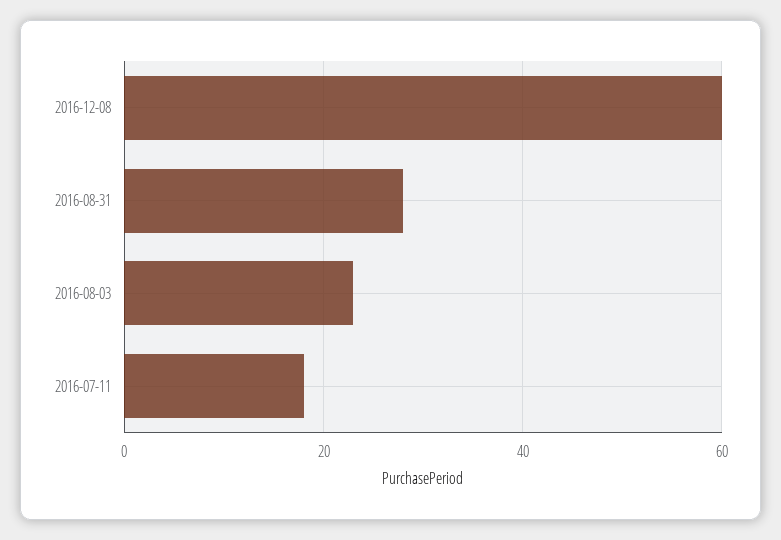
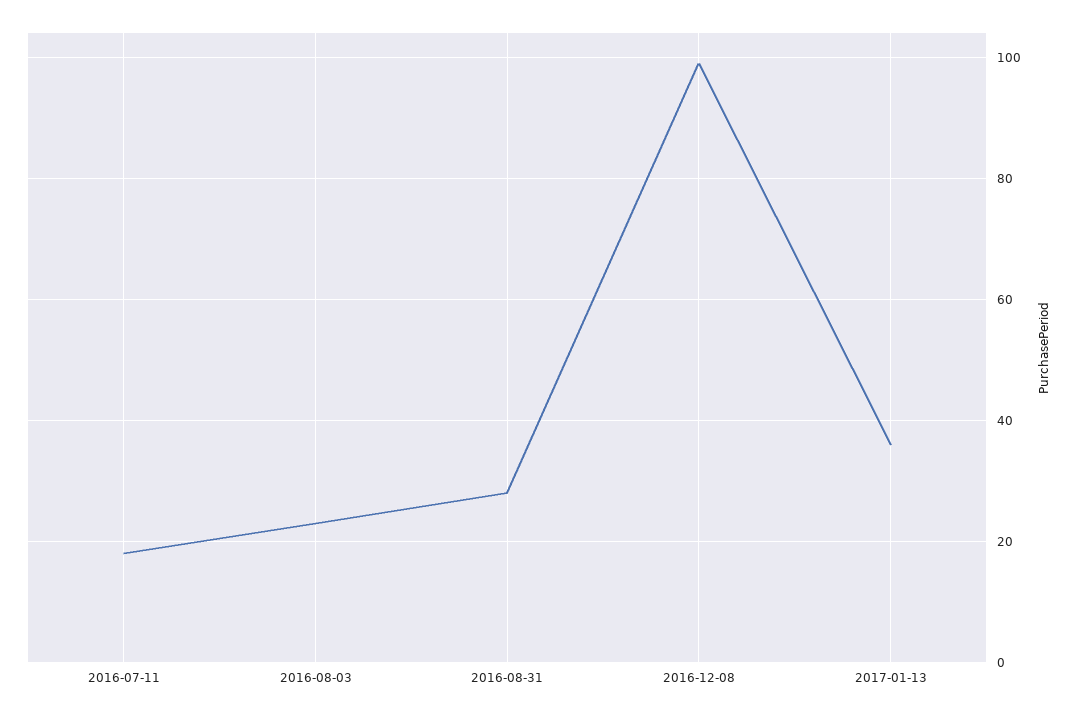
2016-12-08: 60 -> 100
2017-01-13: none -> 35

